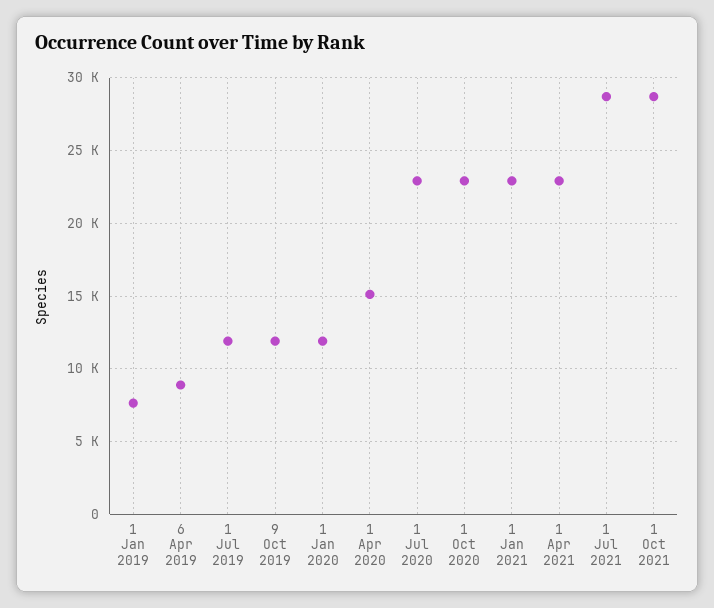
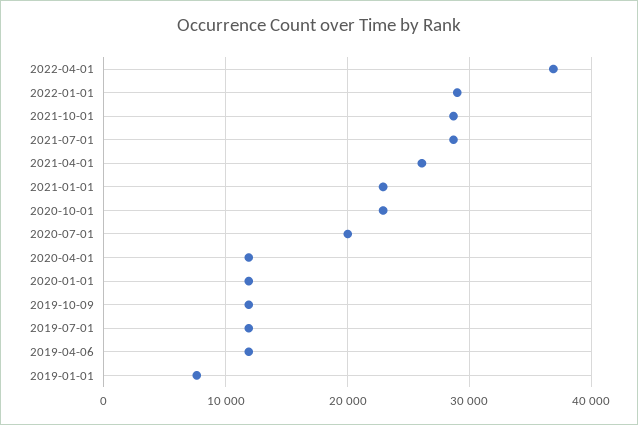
6 Apr 2019: 9000 -> 12000
1 Apr 2020: 15000 -> 12000
1 Jul 2020: 23000 -> 20000
1 Apr 2021: 23000 -> 26000
2022-04-01: none -> 37000
2022-01-01: none -> 29000

